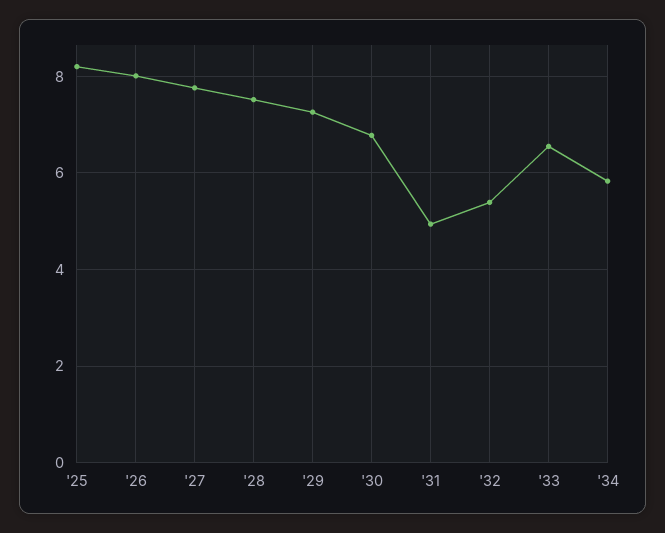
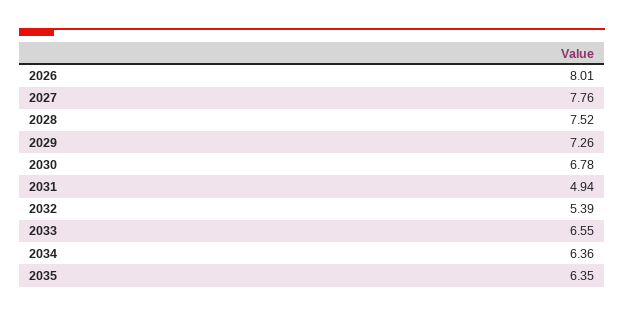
'25: 8.2 -> none
'34: 5.8 -> 6.36
2035: none -> 6.35

